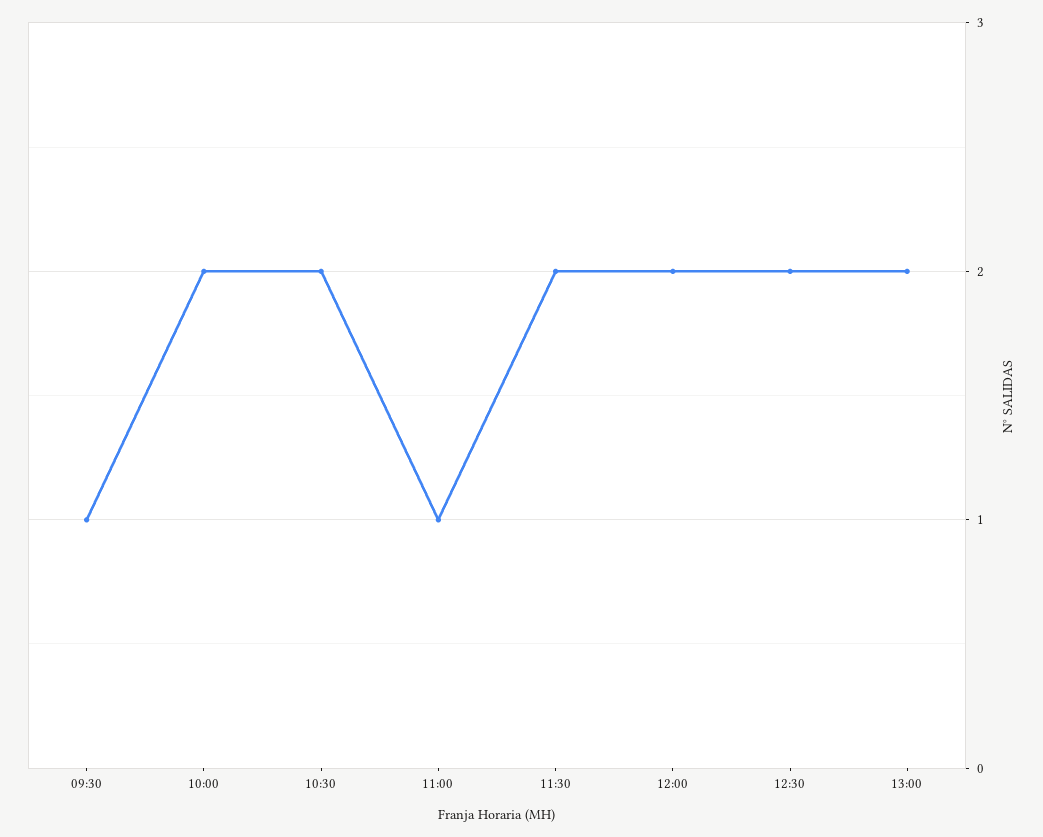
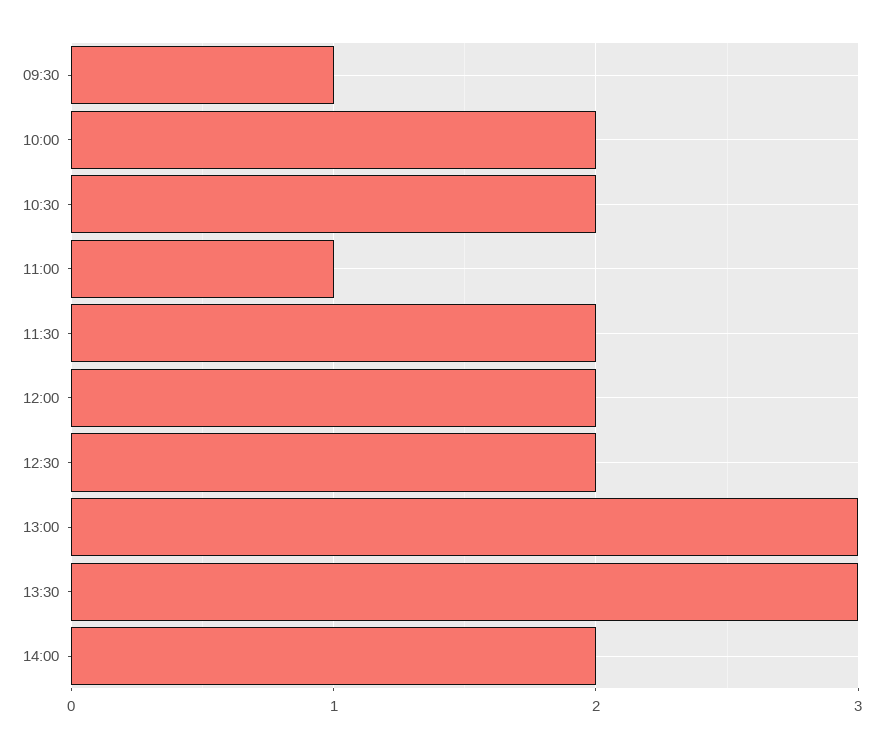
13:00: 2 -> 3
13:30: none -> 3
14:00: none -> 2

